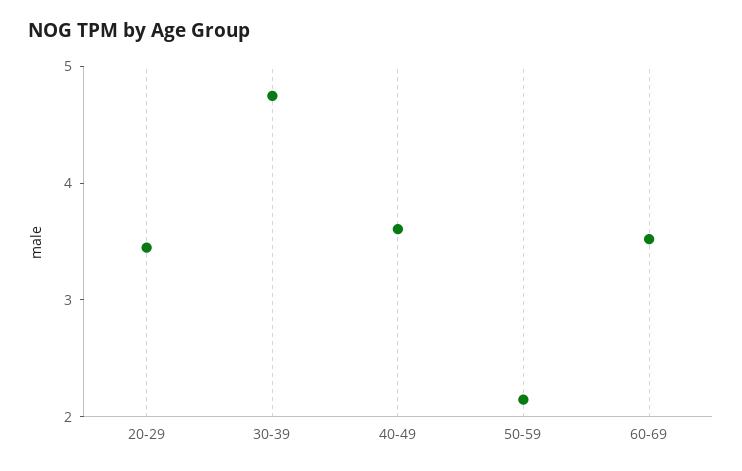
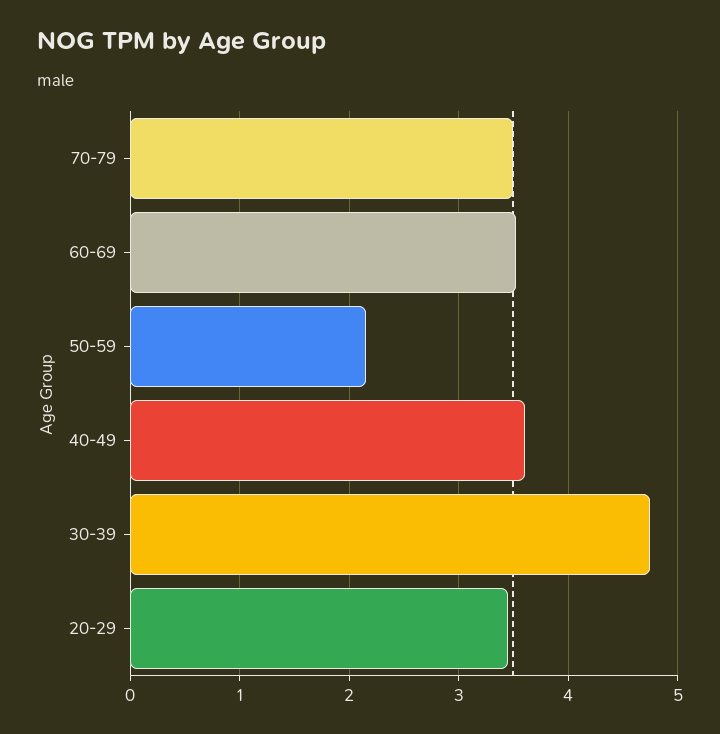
70-79: none -> 3.5

